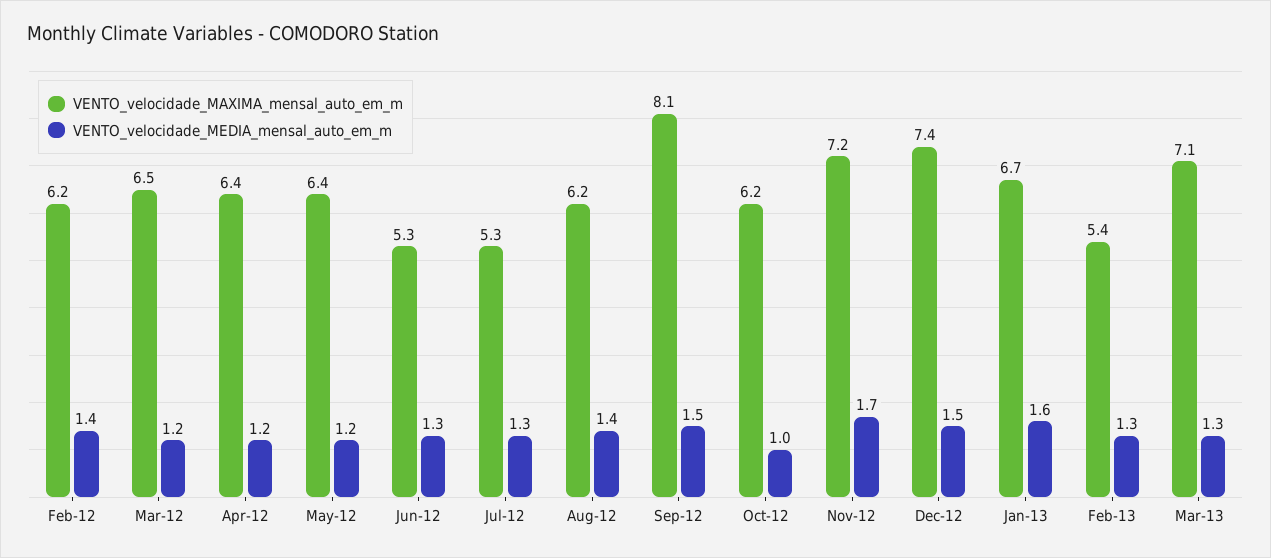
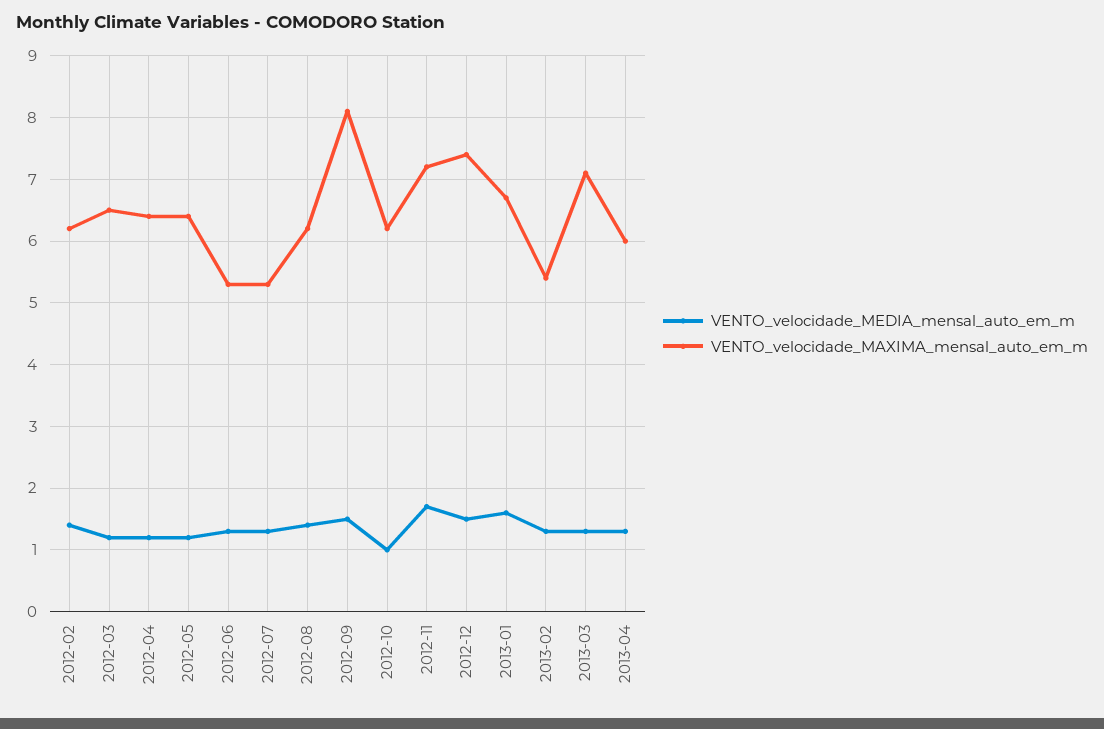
VENTO_velocidade_MEDIA_mensal_auto_em_m, 2013-04: none -> 1.3
VENTO_velocidade_MAXIMA_mensal_auto_em_m, 2013-04: none -> 6

